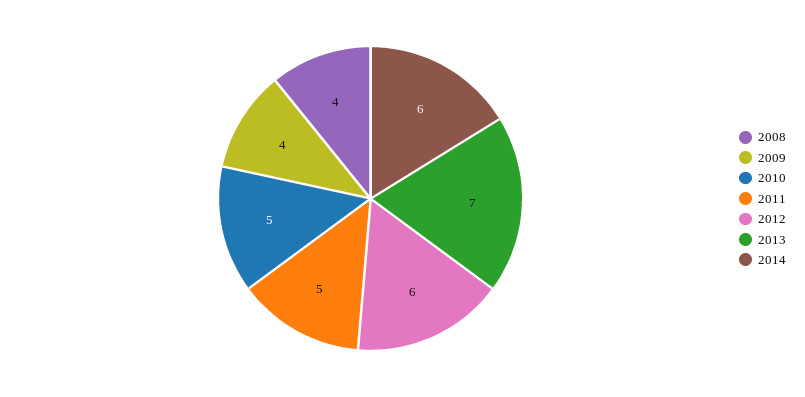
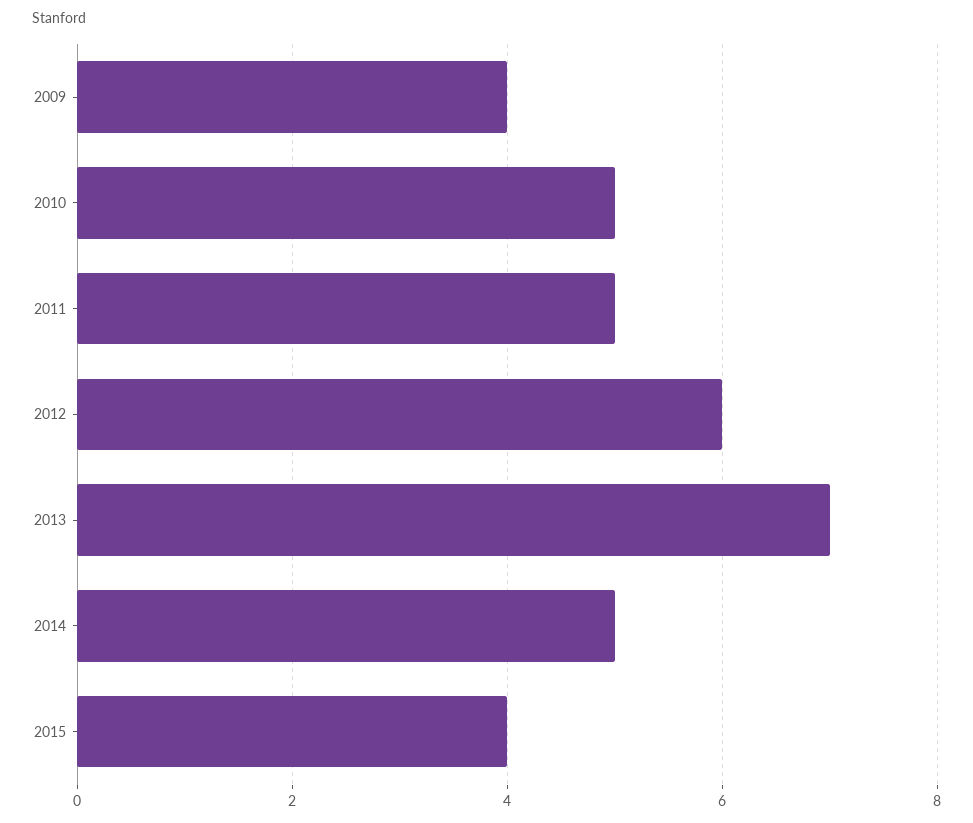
2008: 4 -> none
2014: 6 -> 5
2015: none -> 4

